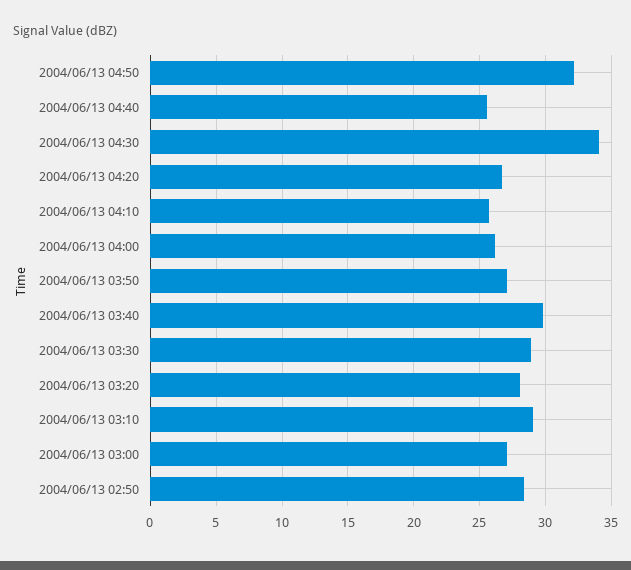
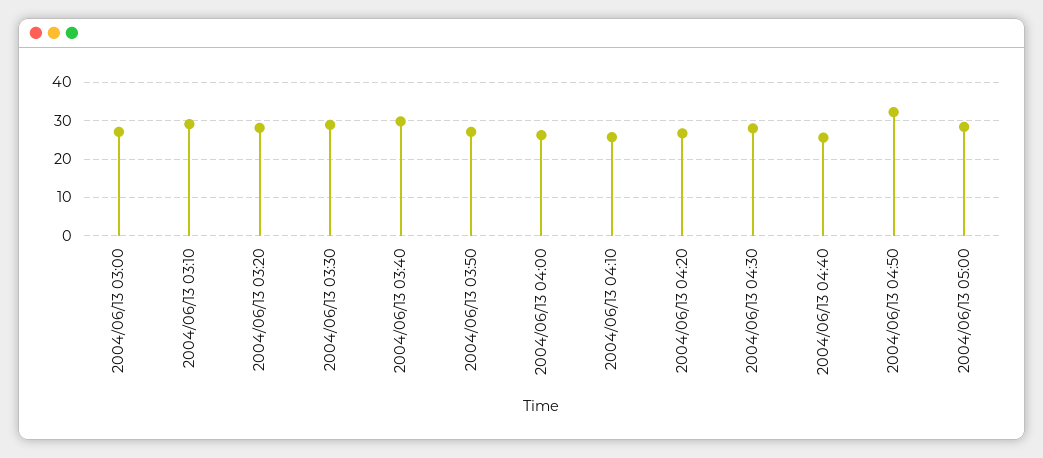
2004/06/13 04:30: 34 -> 28
2004/06/13 02:50: 28.5 -> none
2004/06/13 05:00: none -> 28

